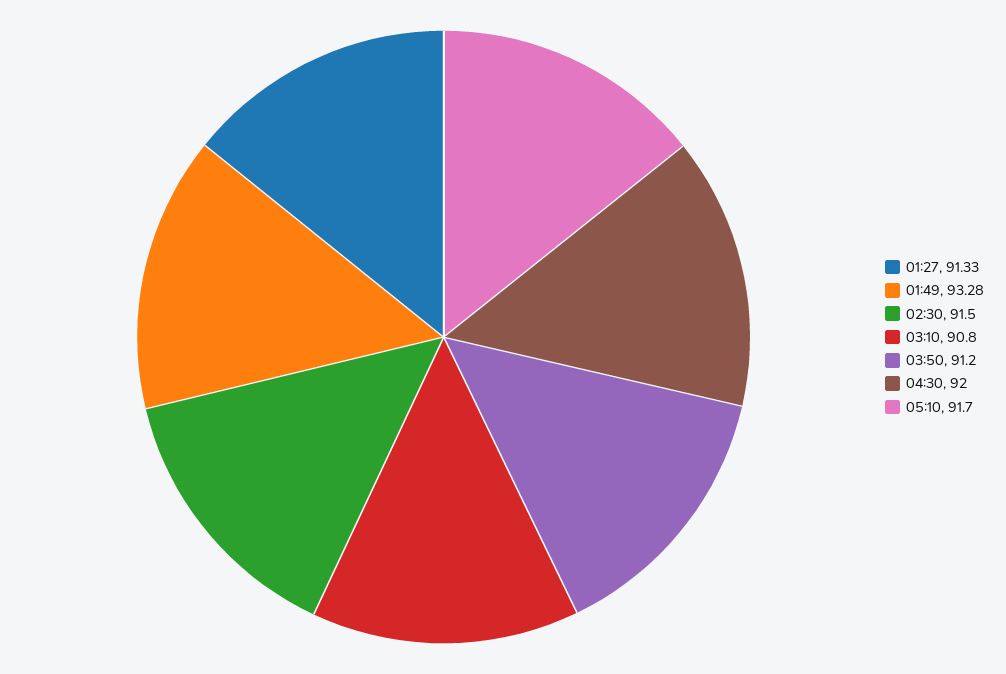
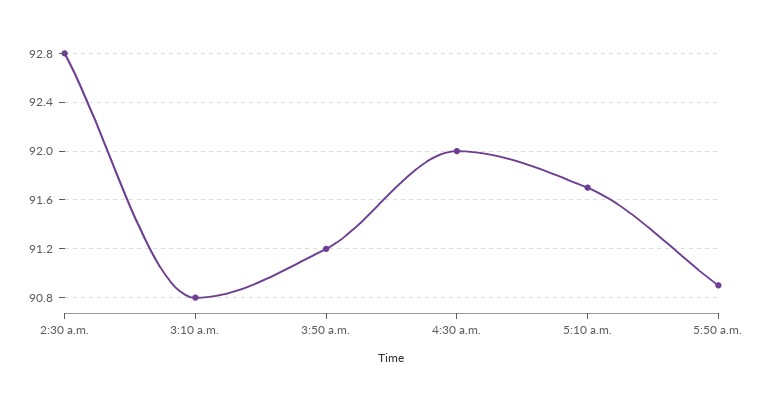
01:27: 91.33 -> none
01:49: 93.28 -> none
02:30: 91.5 -> 92.8
5:50 a.m.: none -> 90.9

